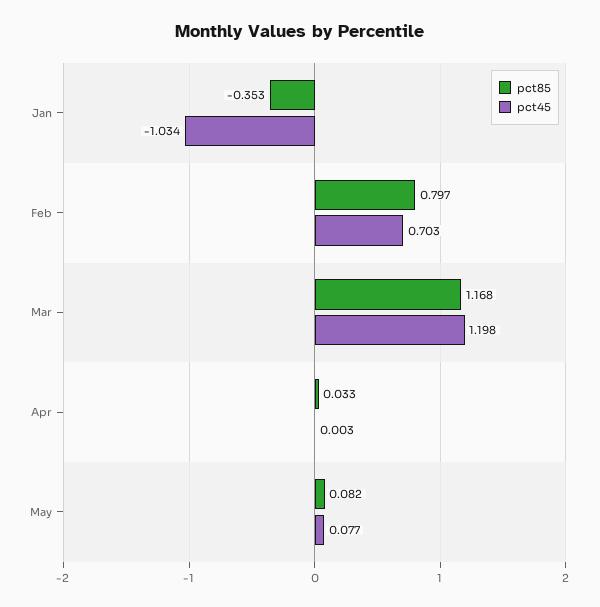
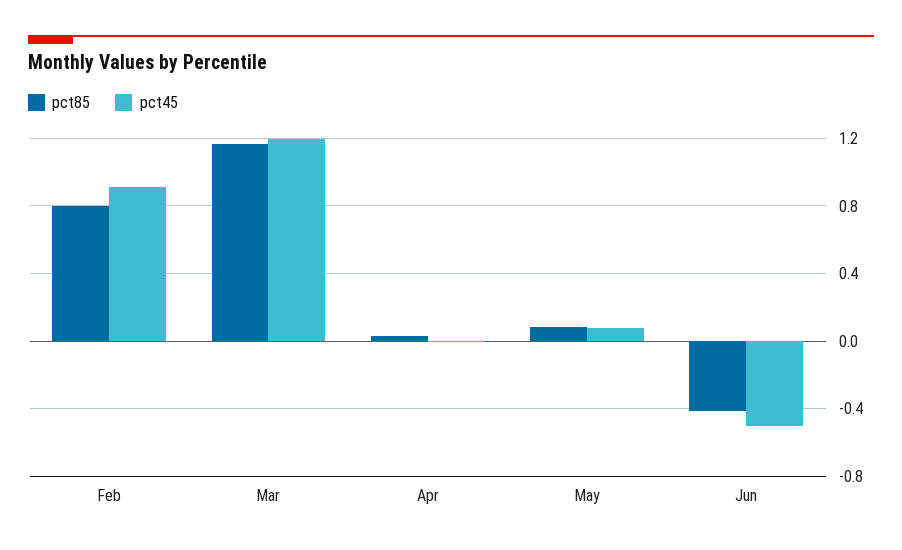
pct85, Jan: -0.353 -> none
pct45, Jan: -1.034 -> none
pct45, Feb: 0.703 -> 0.9
pct85, Jun: none -> -0.4
pct45, Jun: none -> -0.5

